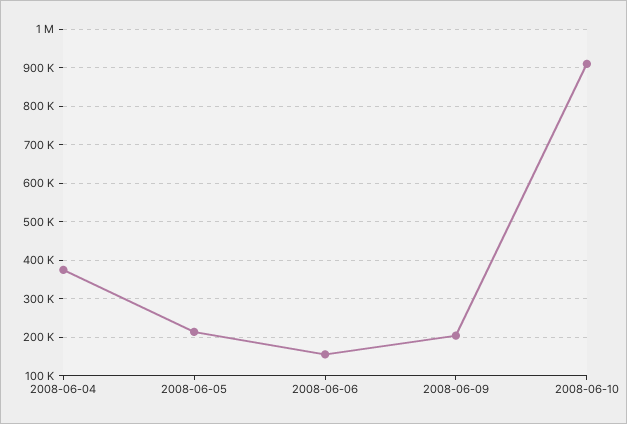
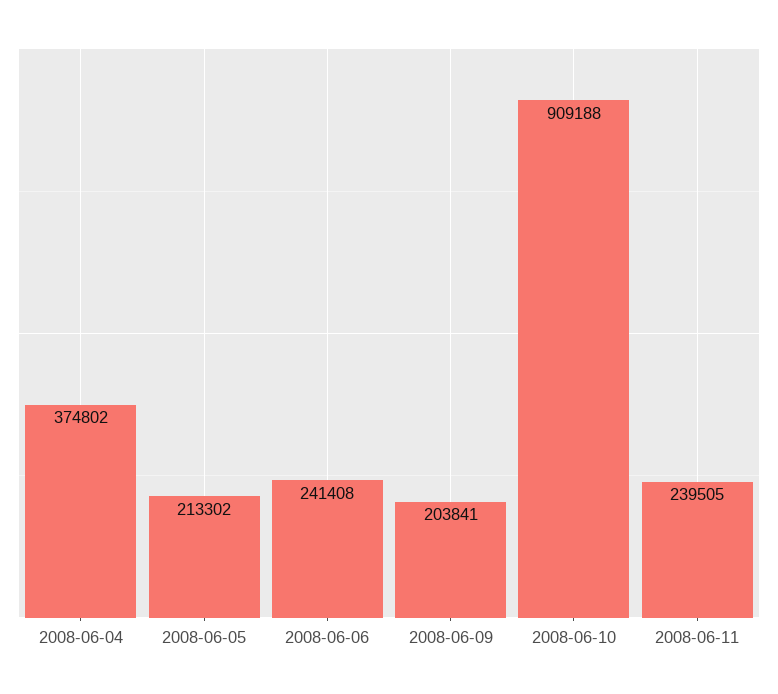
2008-06-06: 160000 -> 241408
2008-06-11: none -> 239505

